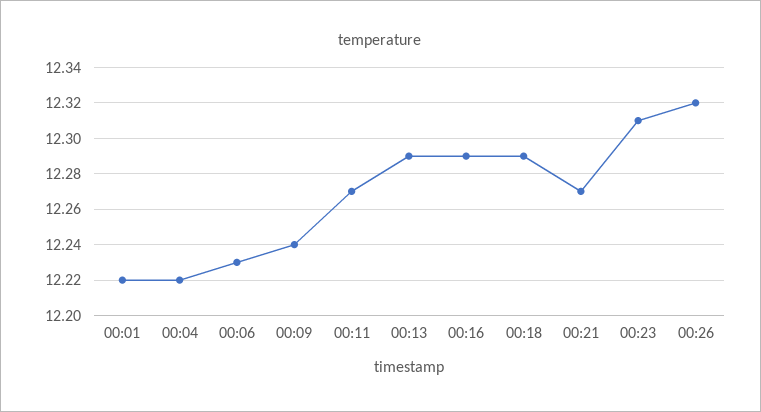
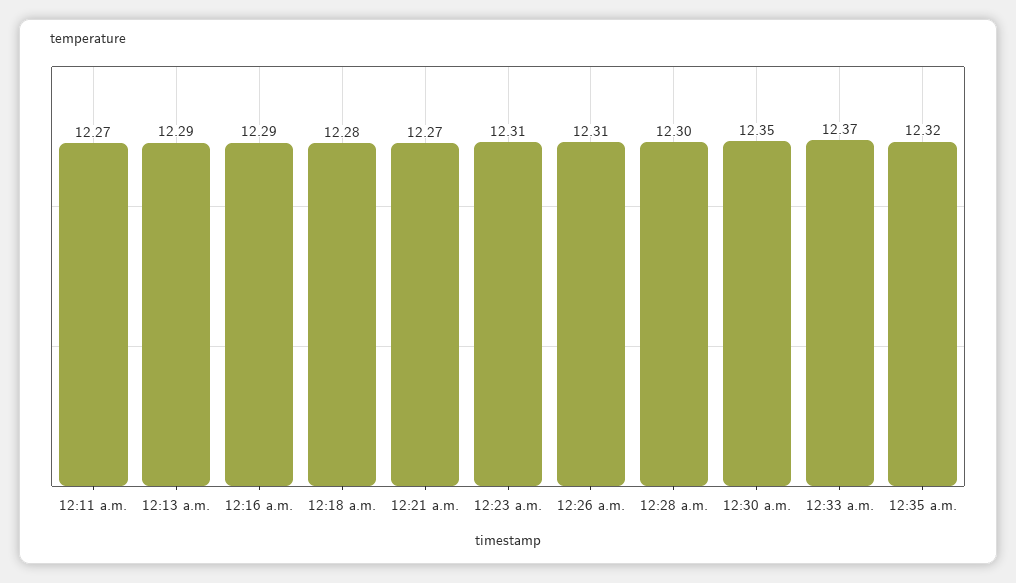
00:01: 12.22 -> none
00:04: 12.22 -> none
00:06: 12.23 -> none
00:09: 12.24 -> none
00:18: 12.29 -> 12.28
00:26: 12.32 -> 12.31
12:28 a.m.: none -> 12.3
12:30 a.m.: none -> 12.35
12:33 a.m.: none -> 12.37
12:35 a.m.: none -> 12.32

